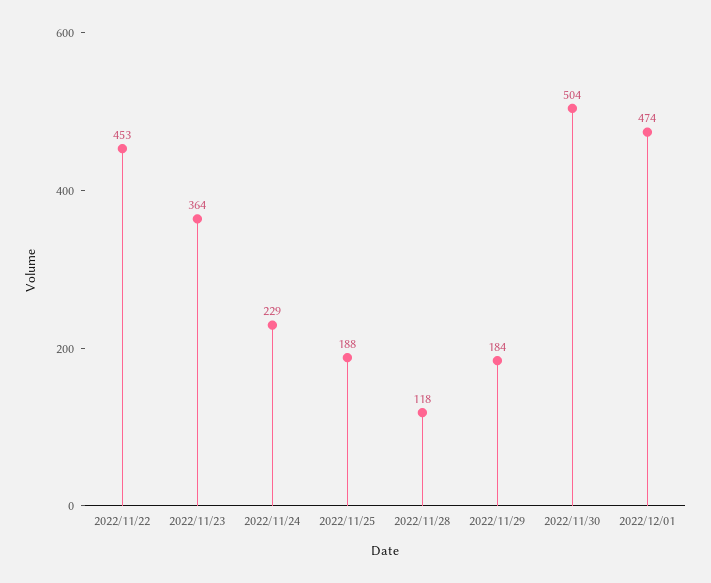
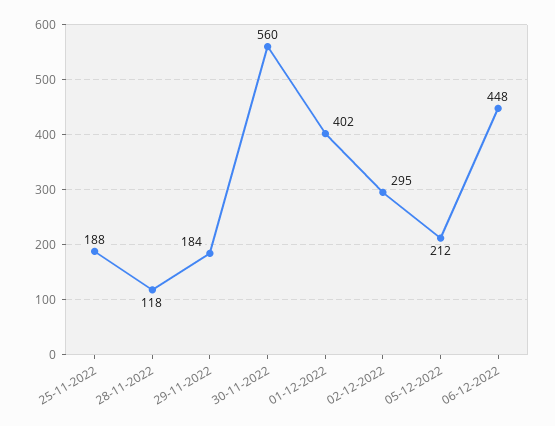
2022/11/22: 453 -> none
2022/11/23: 364 -> none
2022/11/24: 229 -> none
2022/11/30: 504 -> 560
2022/12/01: 474 -> 402
02-12-2022: none -> 295
05-12-2022: none -> 212
06-12-2022: none -> 448

